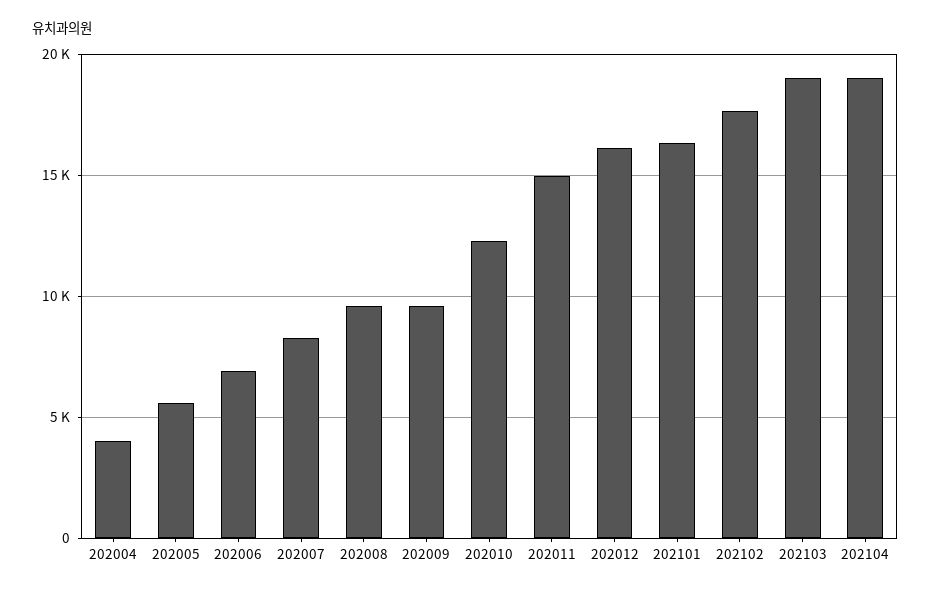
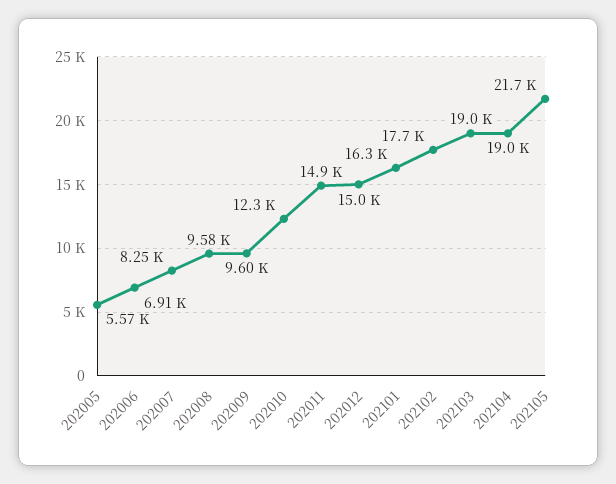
202004: 4000 -> none
202012: 16000 -> 15000
202105: none -> 21700

